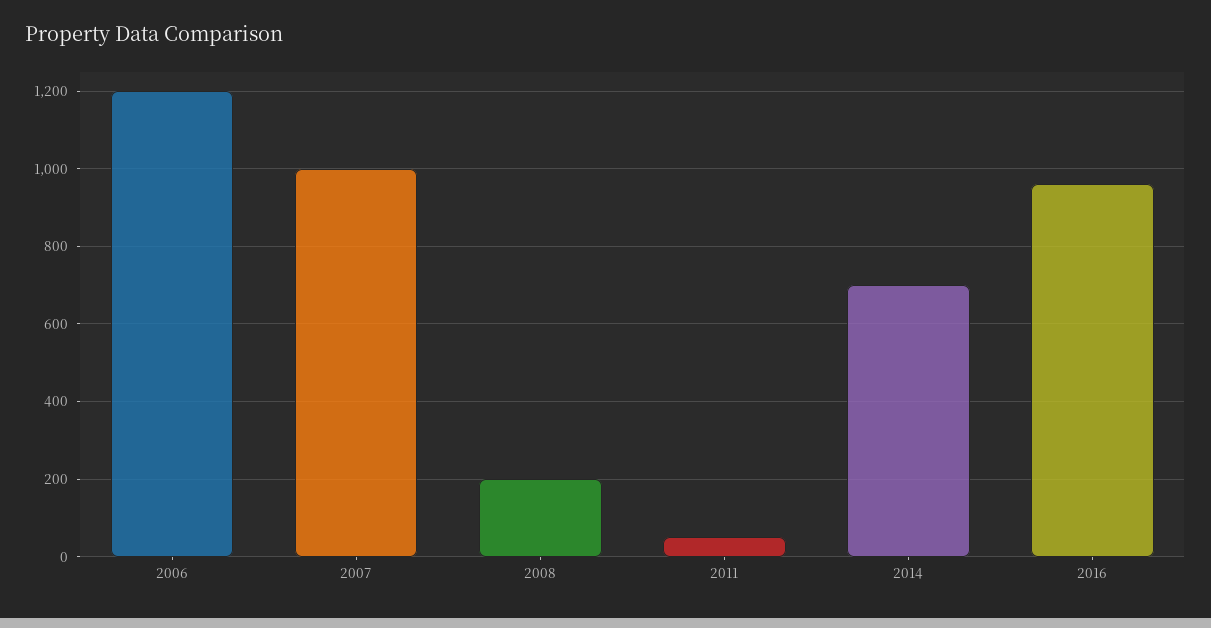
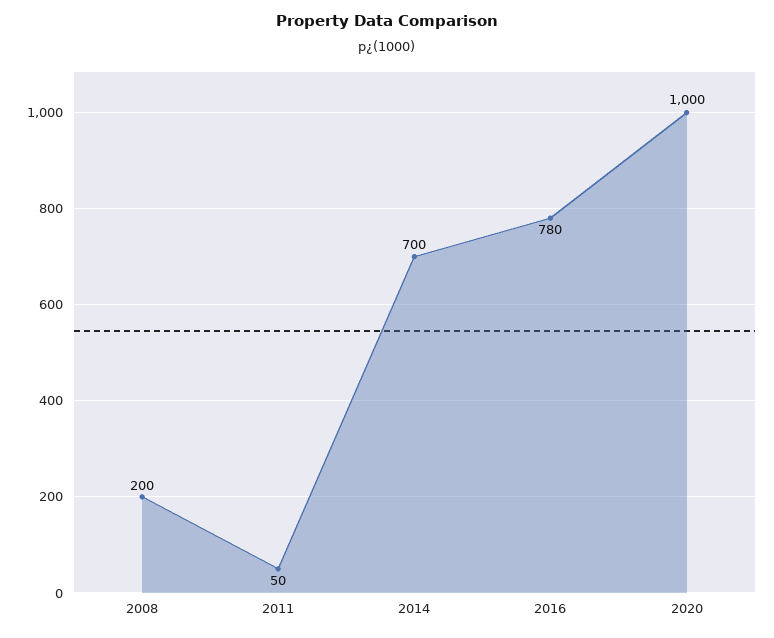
2006: 1200 -> none
2007: 1000 -> none
2016: 960 -> 780
2020: none -> 1000

